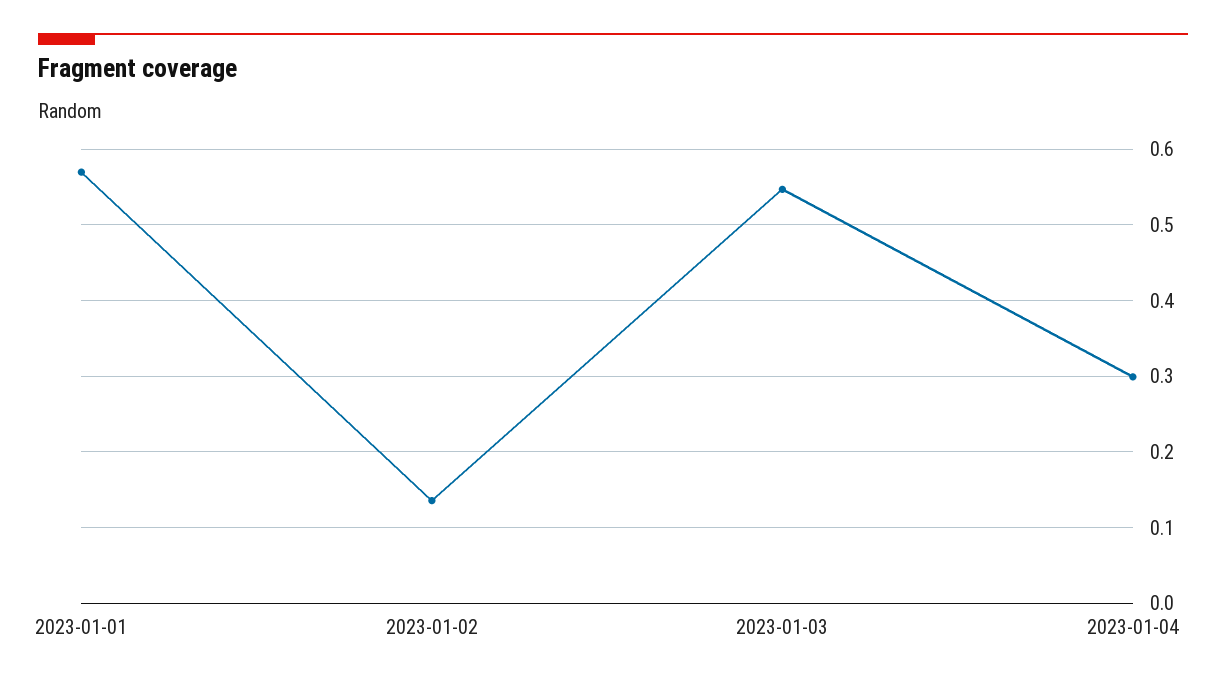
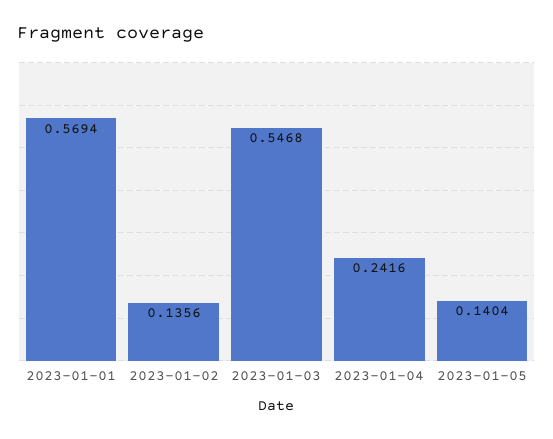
2023-01-04: 0.3 -> 0.2416
2023-01-05: none -> 0.1404

